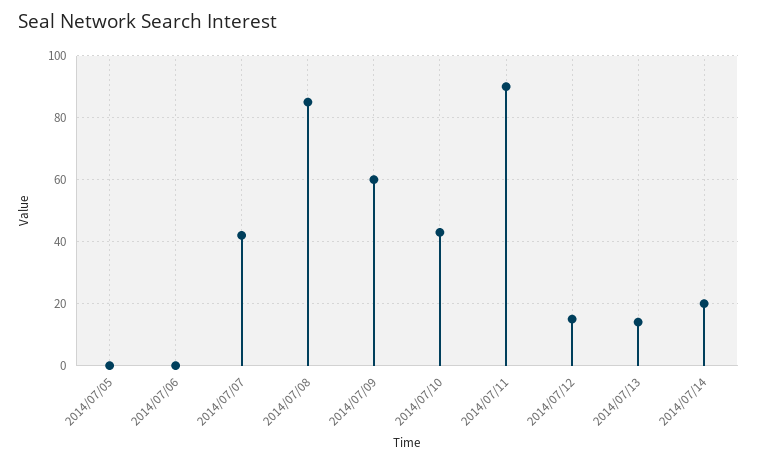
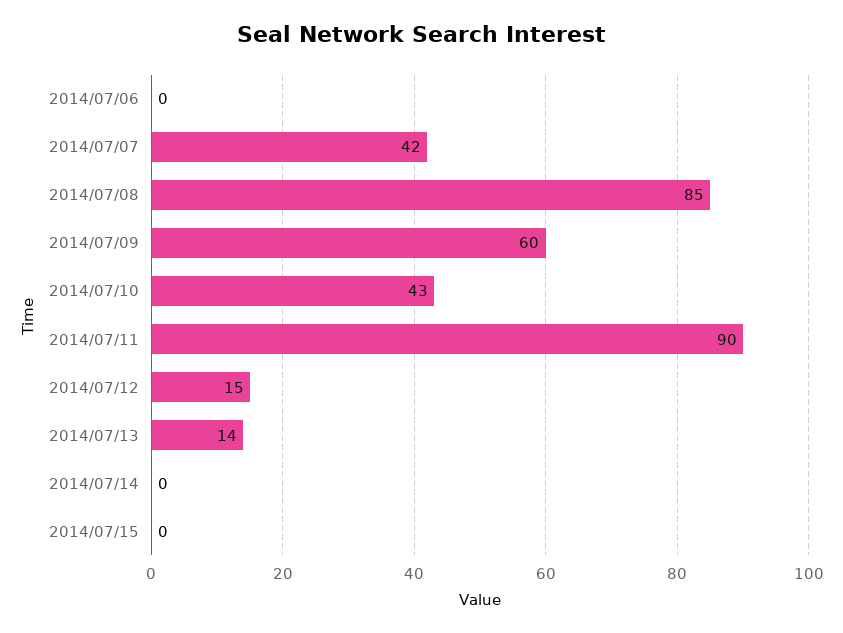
2014/07/05: 0 -> none
2014/07/14: 20 -> 0
2014/07/15: none -> 0

